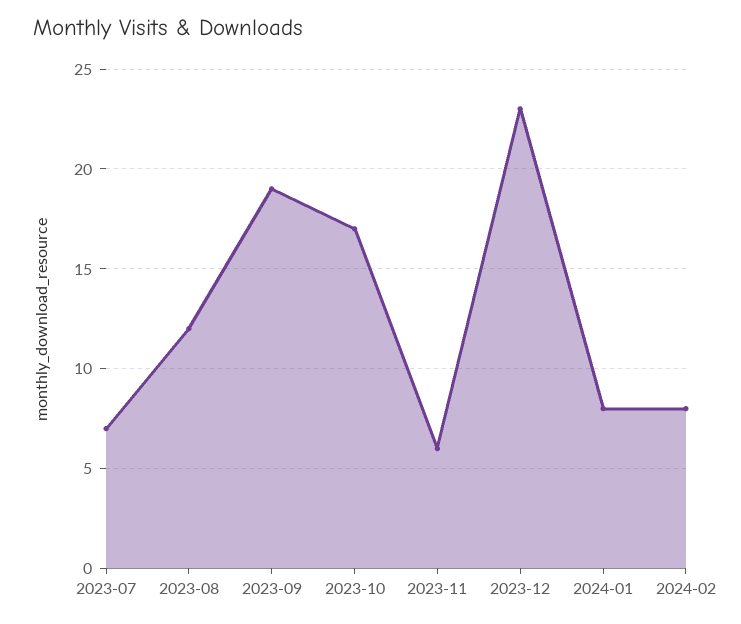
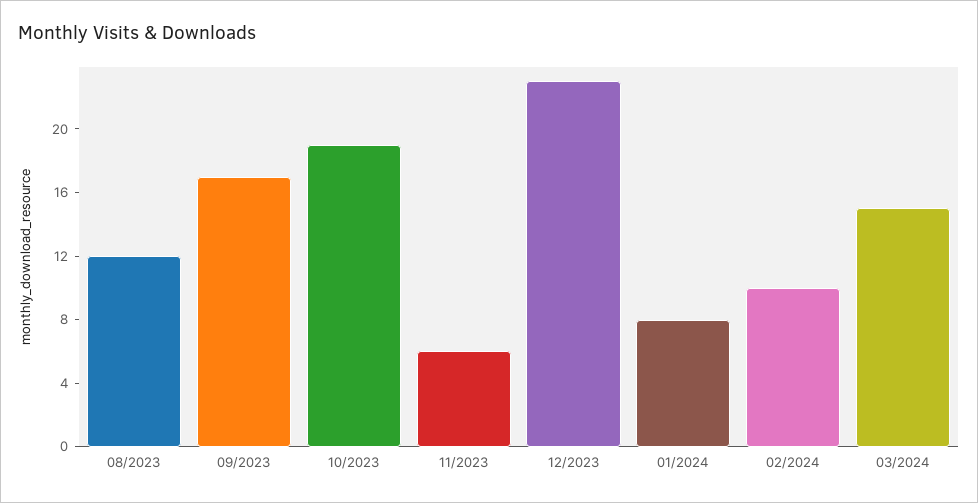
2023-07: 7 -> none
2023-09: 19 -> 17
2023-10: 17 -> 19
2024-02: 8 -> 10
03/2024: none -> 15

